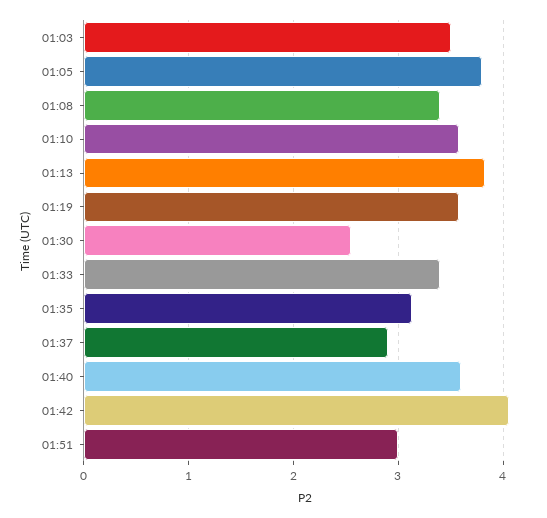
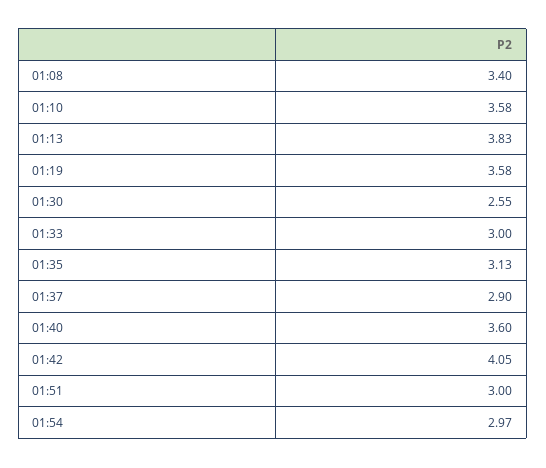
01:03: 3.5 -> none
01:05: 3.8 -> none
01:33: 3.4 -> 3
01:54: none -> 2.97

